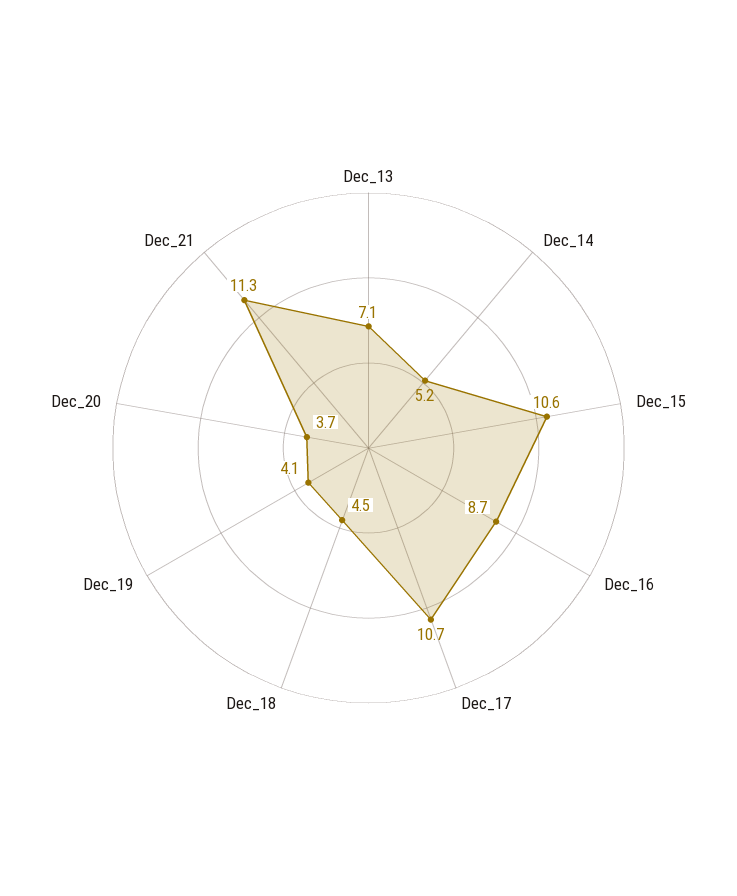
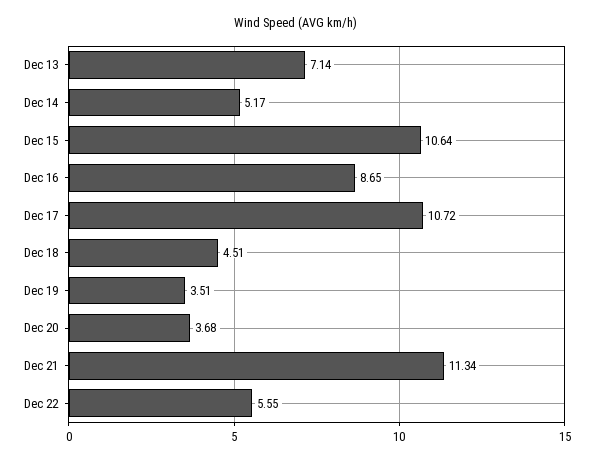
Dec_19: 4.1 -> 3.51
Dec 22: none -> 5.55

